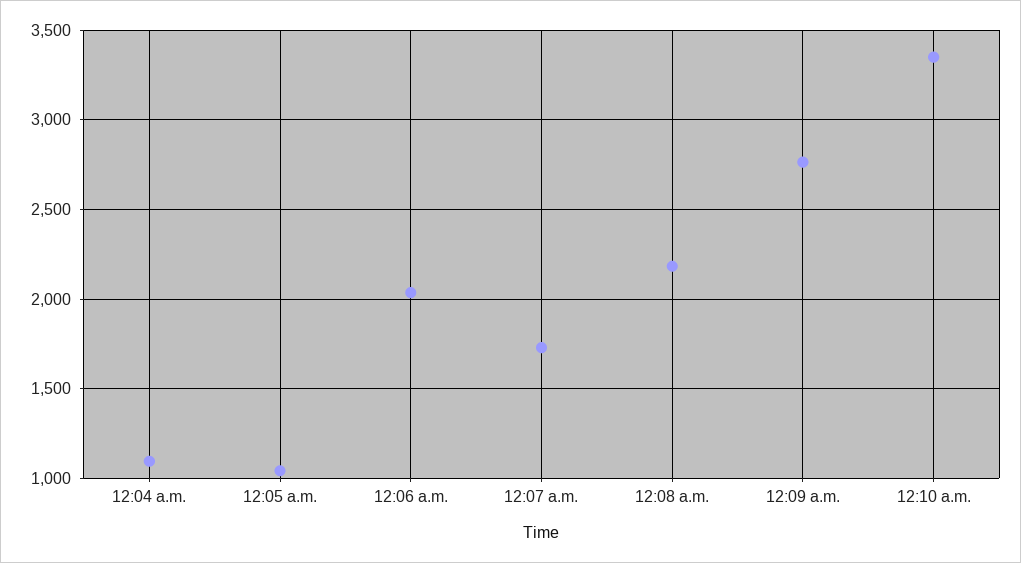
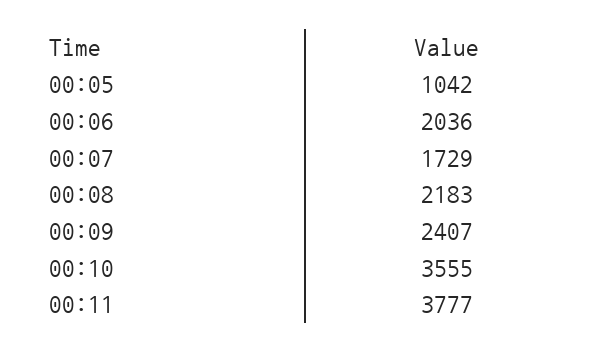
12:04 a.m.: 1100 -> none
12:09 a.m.: 2750 -> 2407
12:10 a.m.: 3350 -> 3555
00:11: none -> 3777

